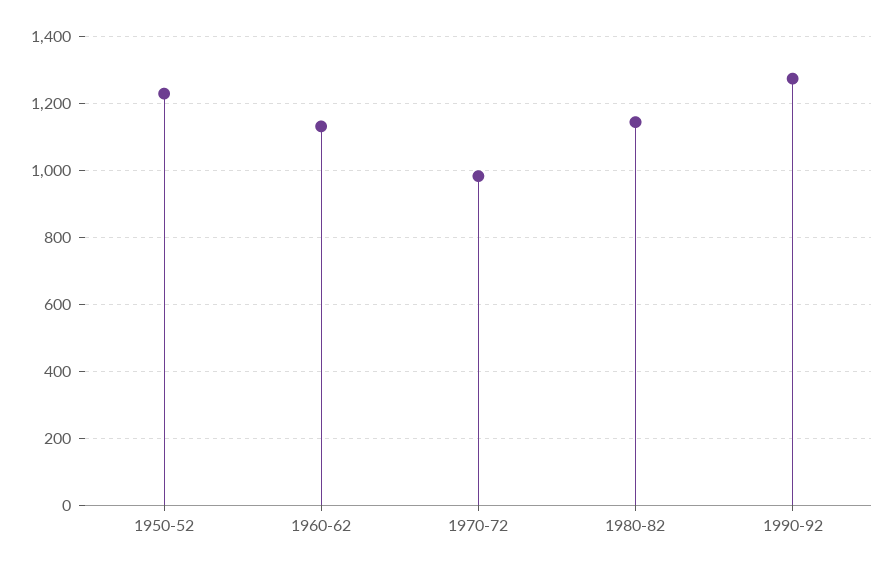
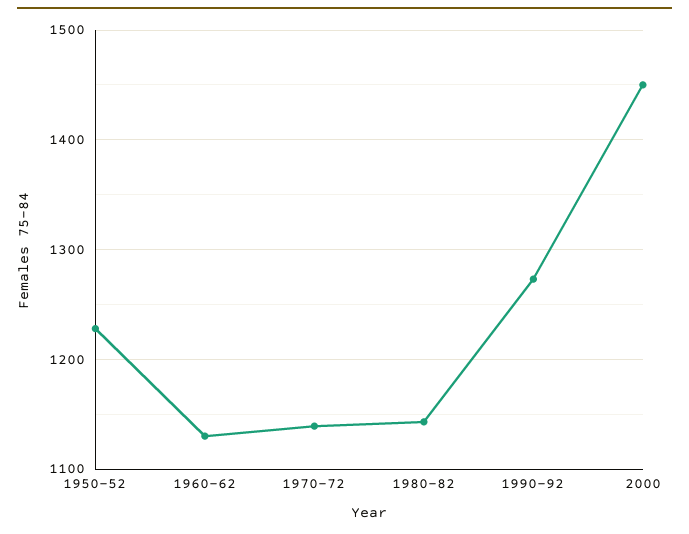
1970-72: 980 -> 1140
2000: none -> 1450

